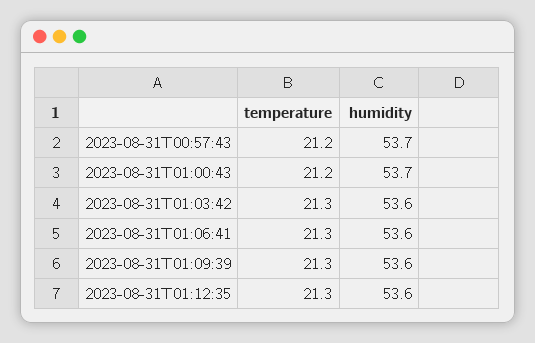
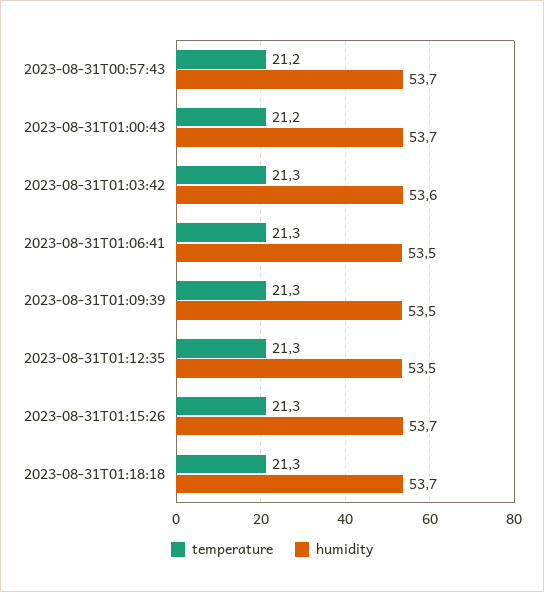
humidity, 2023-08-31T01:06:41: 53.6 -> 53.5
humidity, 2023-08-31T01:09:39: 53.6 -> 53.5
humidity, 2023-08-31T01:12:35: 53.6 -> 53.5
temperature, 2023-08-31T01:15:26: none -> 21.3
humidity, 2023-08-31T01:15:26: none -> 53.7
temperature, 2023-08-31T01:18:18: none -> 21.3
humidity, 2023-08-31T01:18:18: none -> 53.7

